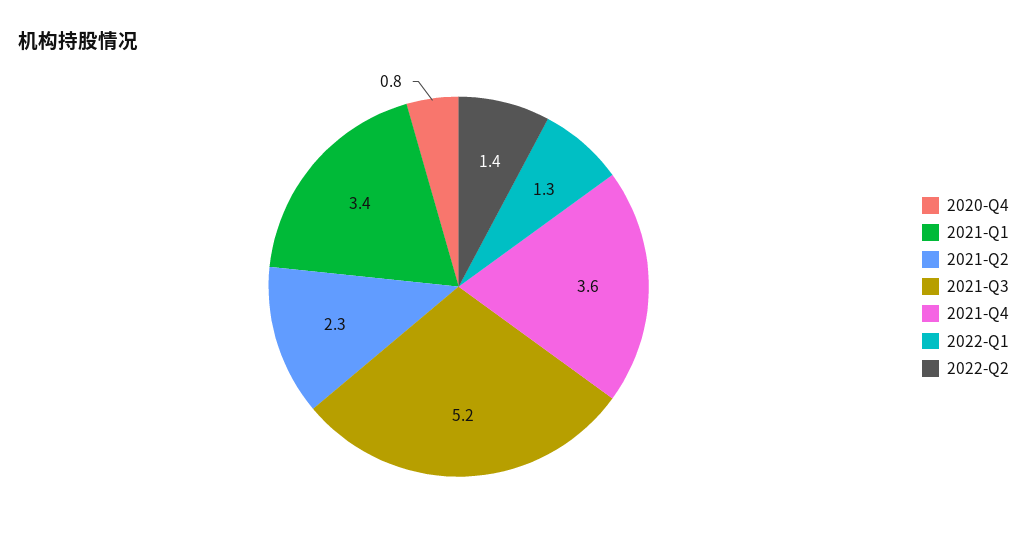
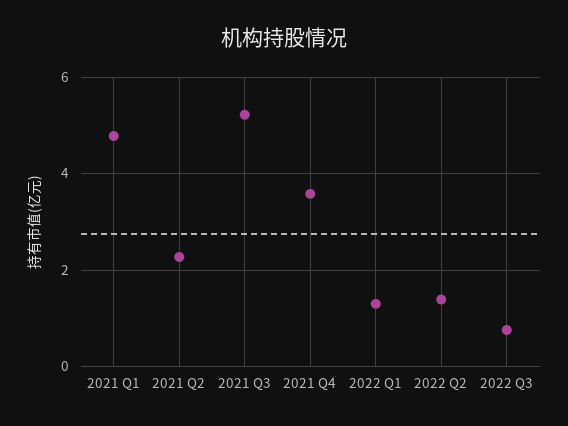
2020-Q4: 0.8 -> none
2021-Q1: 3.4 -> 4.8
2022 Q3: none -> 0.8

